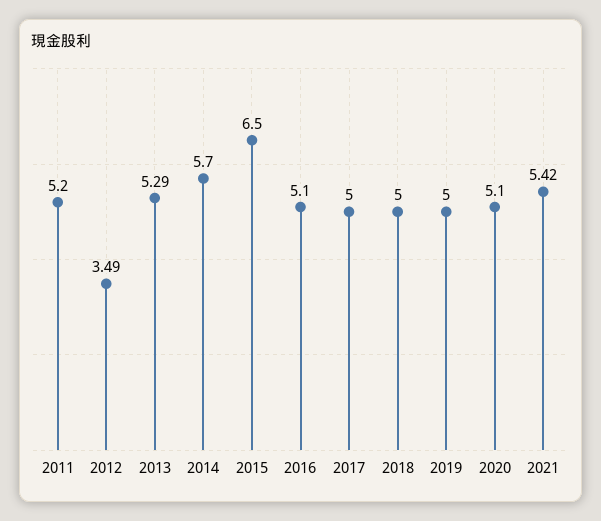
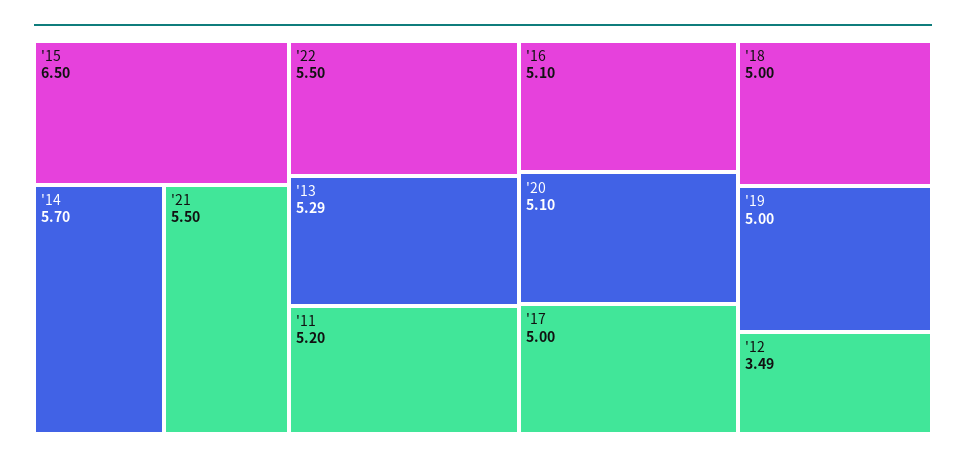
2021: 5.42 -> 5.5
'22: none -> 5.5

